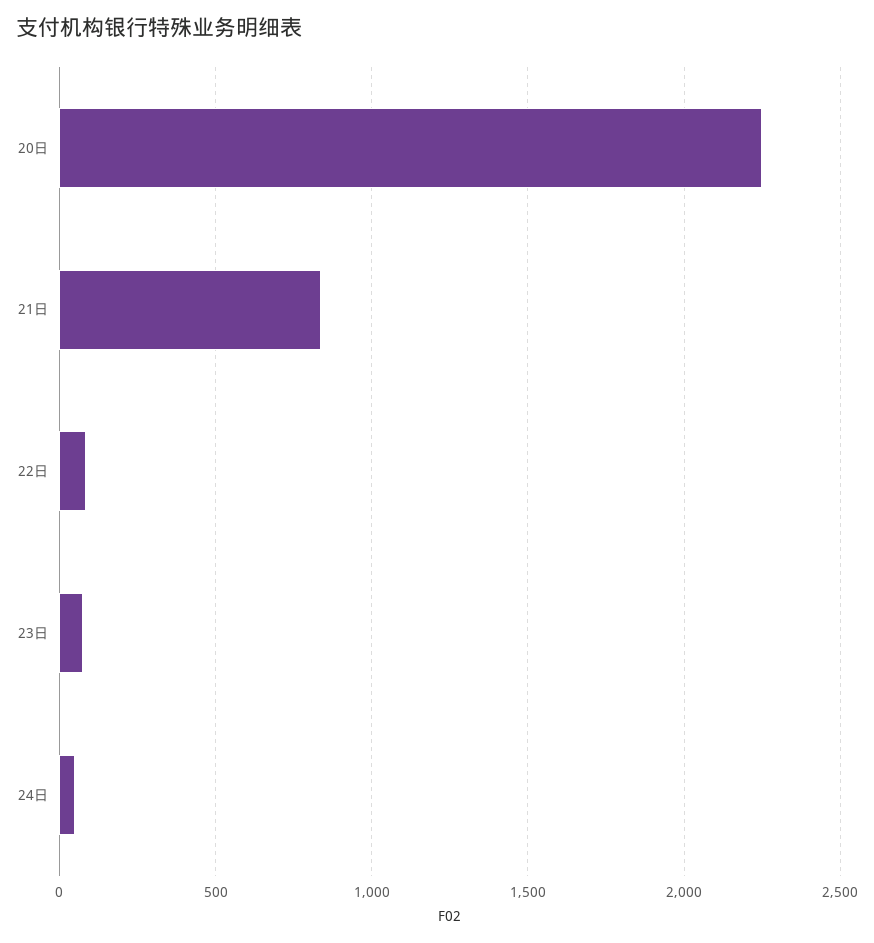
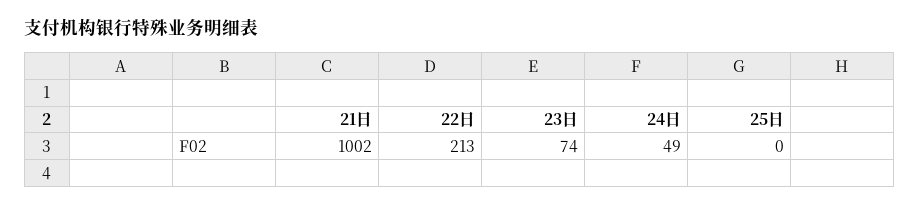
20日: 2250 -> none
21日: 850 -> 1002
22日: 100 -> 213
25日: none -> 0

